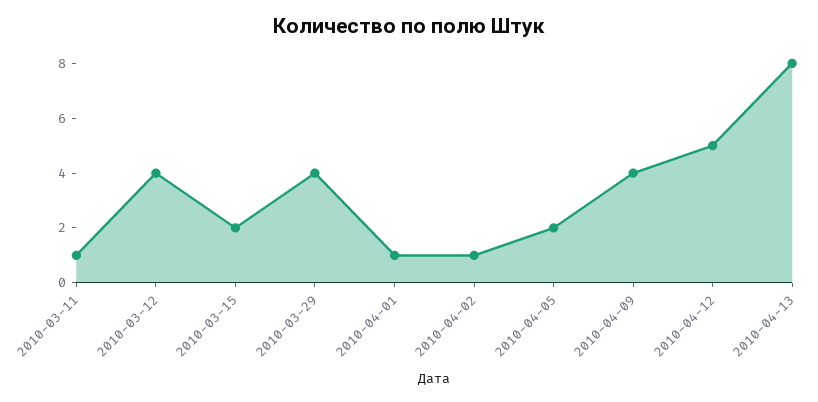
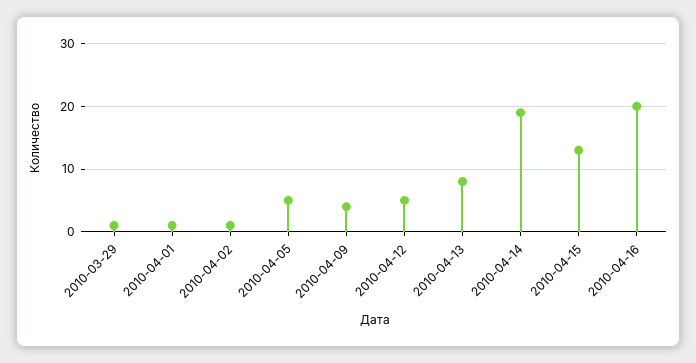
2010-03-11: 1 -> none
2010-03-12: 4 -> none
2010-03-15: 2 -> none
2010-03-29: 4 -> 1
2010-04-05: 2 -> 5
2010-04-14: none -> 19
2010-04-15: none -> 13
2010-04-16: none -> 20

